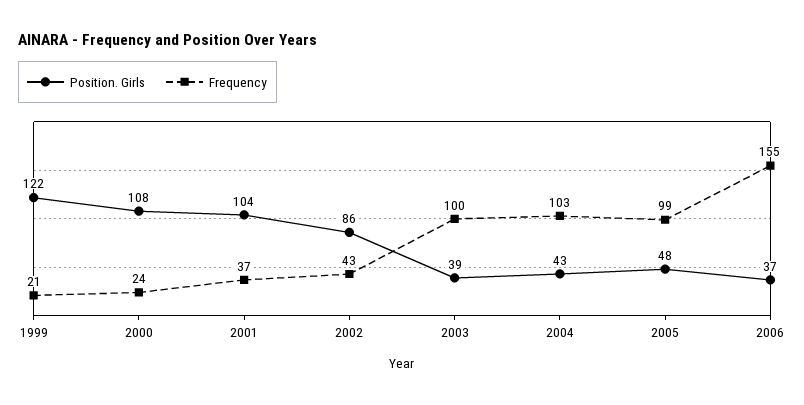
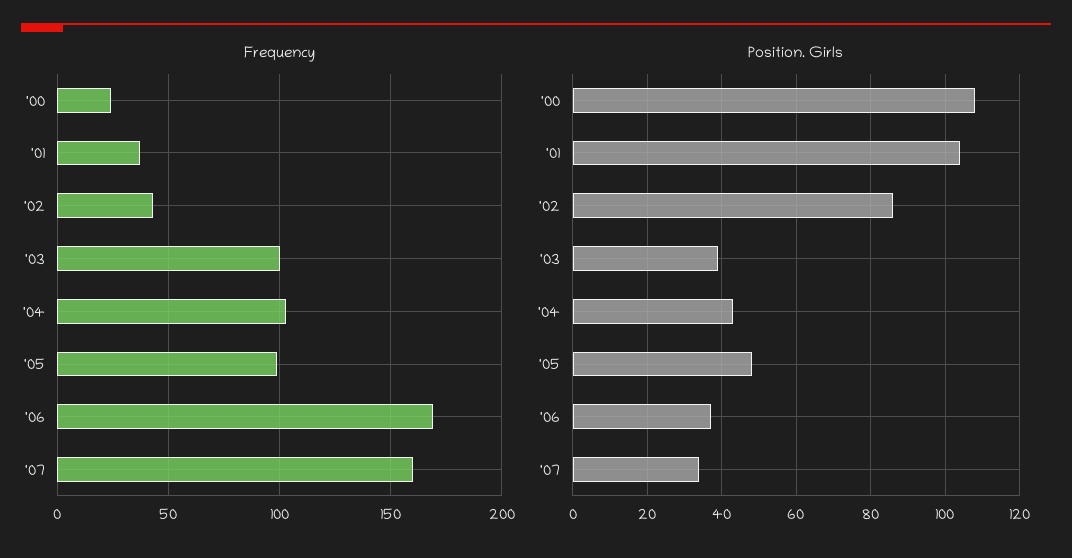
Position. Girls, 1999: 122 -> none
Frequency, 1999: 21 -> none
Frequency, 2006: 155 -> 170
Frequency, '07: none -> 160
Position. Girls, '07: none -> 35

